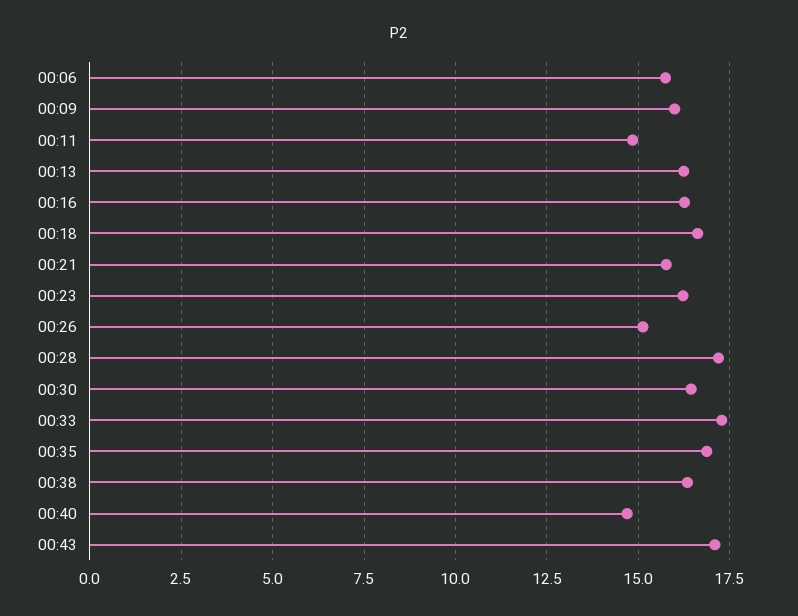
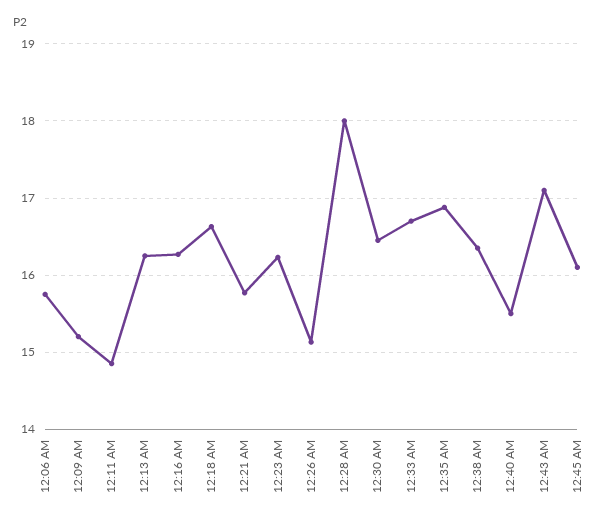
00:09: 16 -> 15.2
00:28: 17.25 -> 18
00:33: 17.25 -> 16.7
00:40: 14.75 -> 15.5
12:45 AM: none -> 16.1

